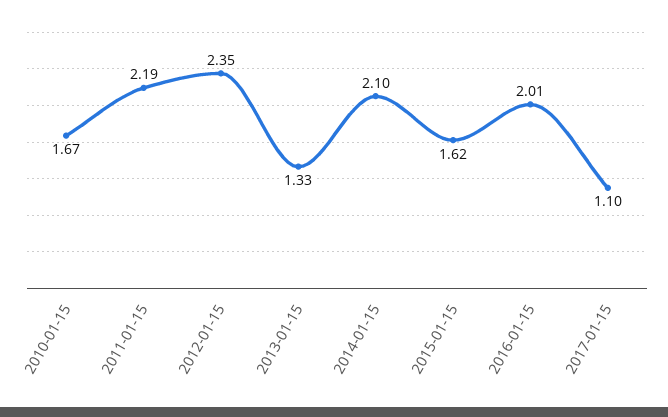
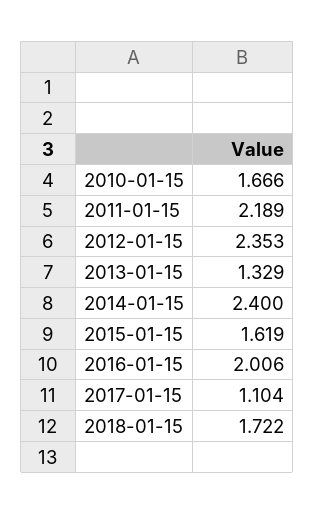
2014-01-15: 2.1 -> 2.4
2018-01-15: none -> 1.722

